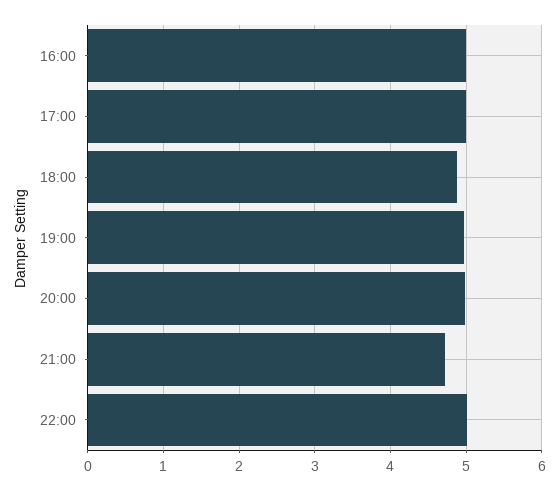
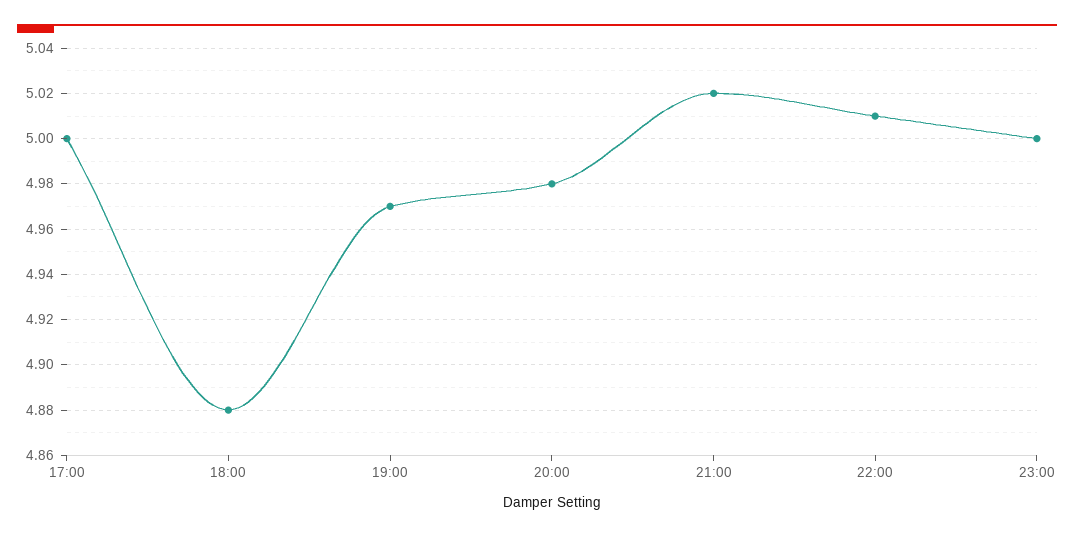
16:00: 5 -> none
21:00: 4.7 -> 5.02
23:00: none -> 5

